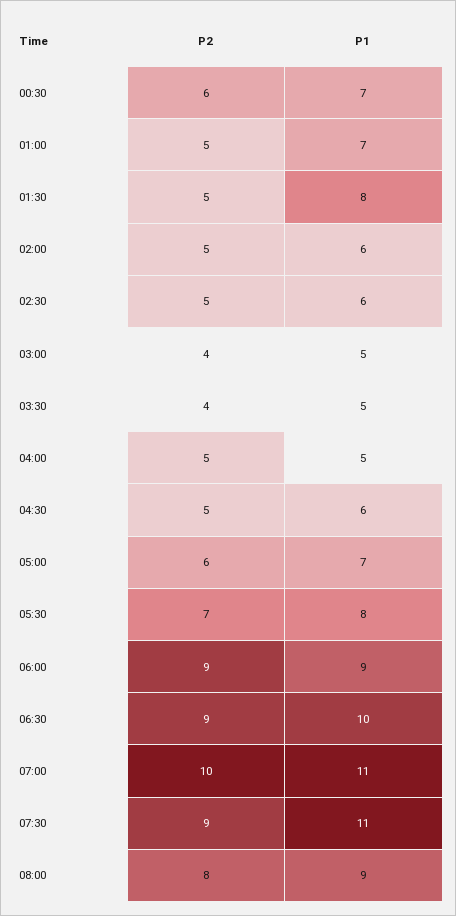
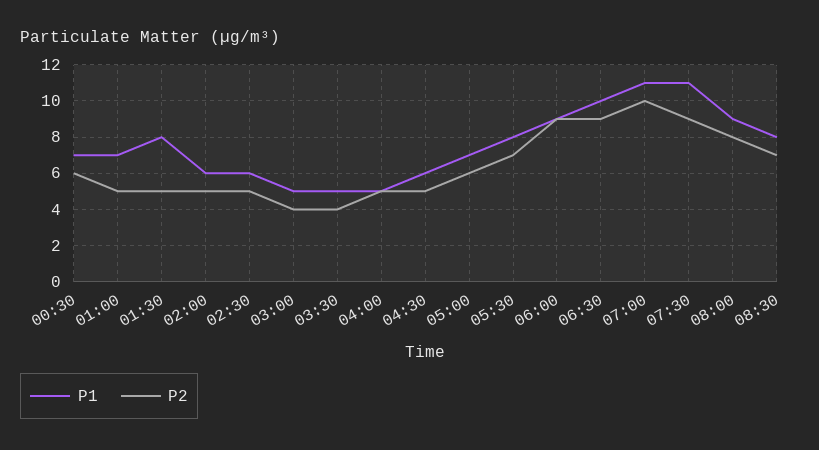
P1, 08:30: none -> 8
P2, 08:30: none -> 7

